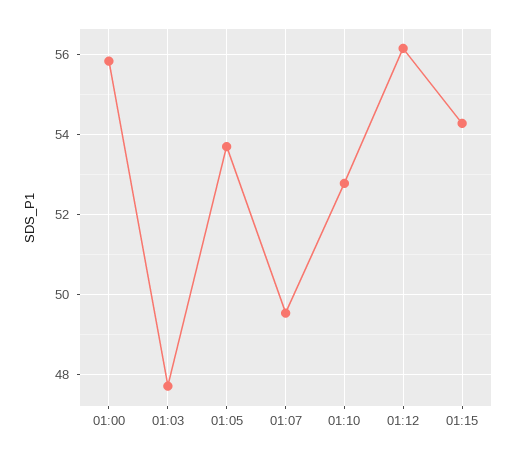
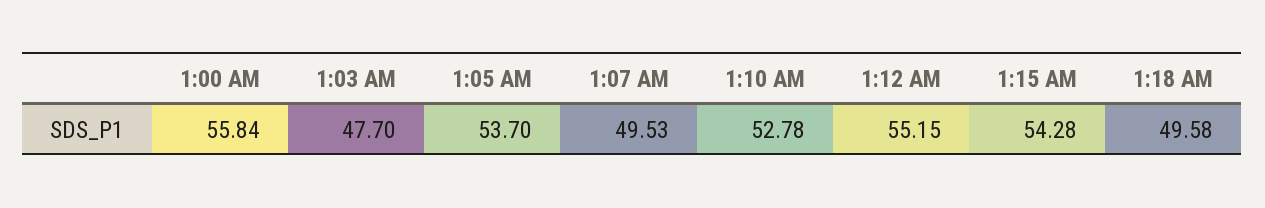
01:12: 56.2 -> 55.15
1:18 AM: none -> 49.58

